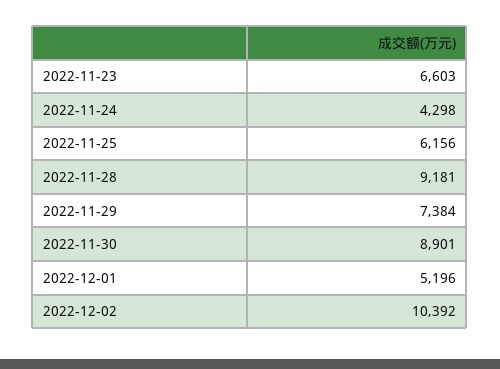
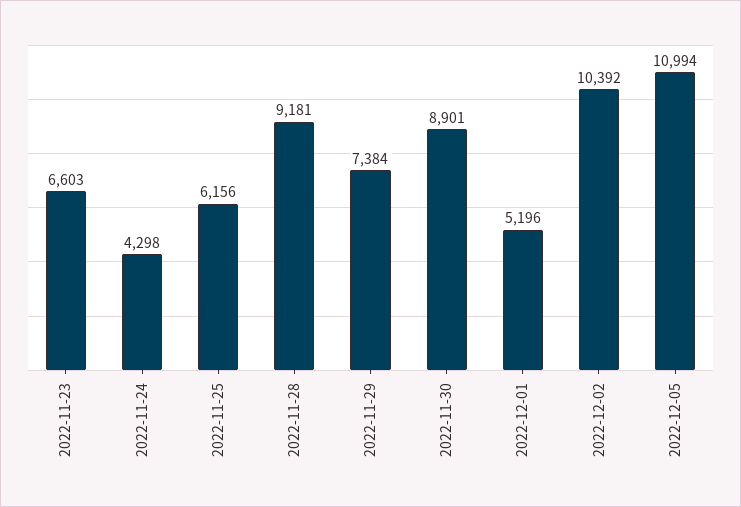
2022-12-05: none -> 10994

